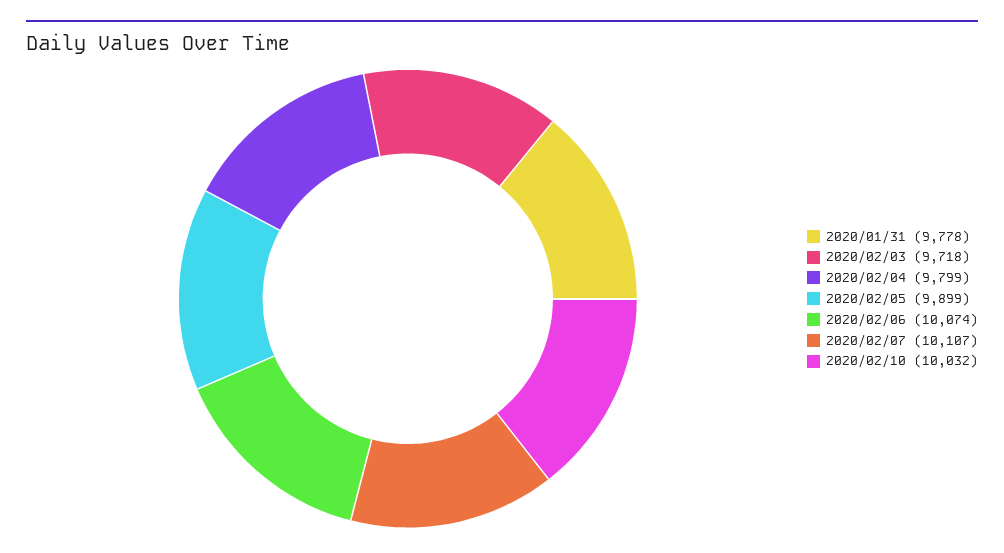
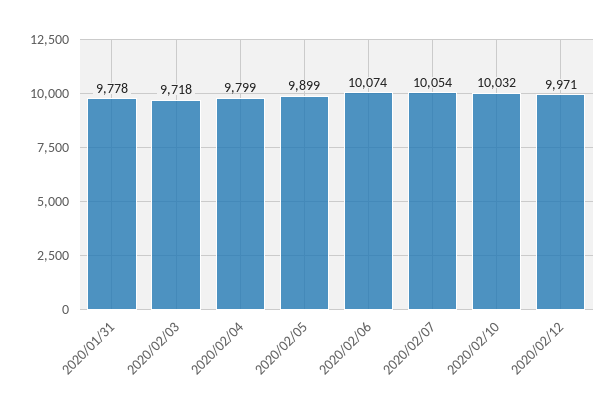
2020/02/07: 10107 -> 10054
2020/02/12: none -> 9971

